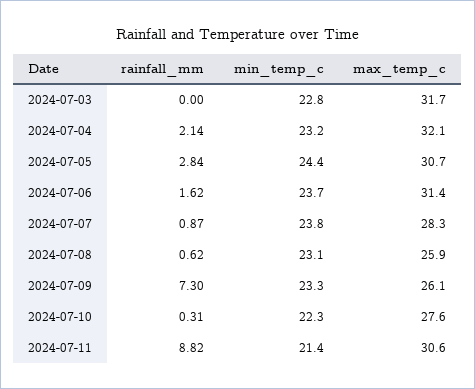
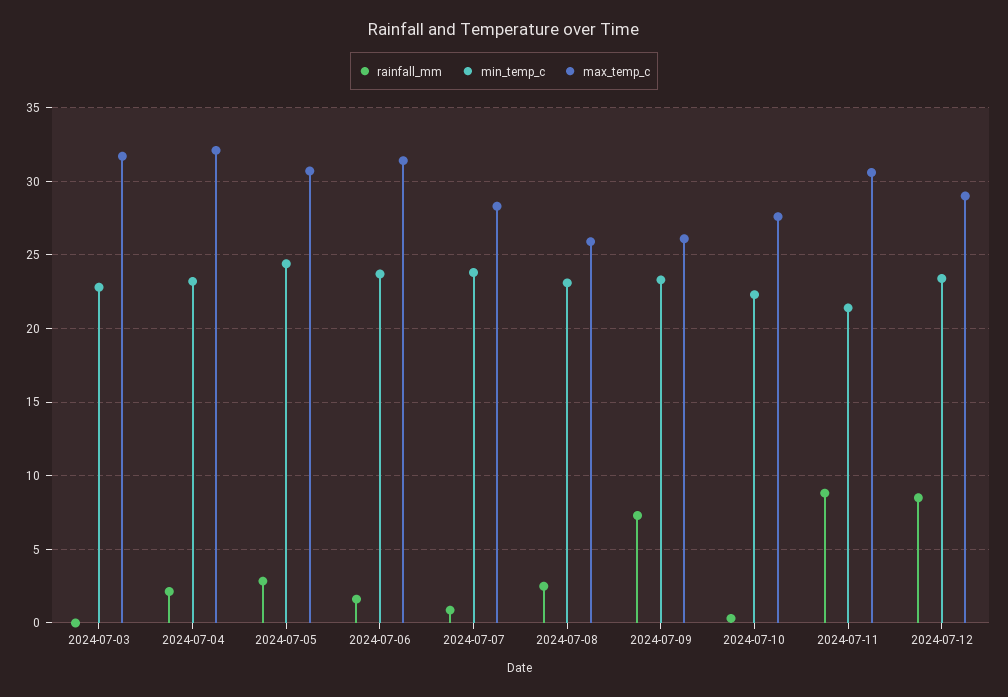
rainfall_mm, 2024-07-08: 0.62 -> 2.5
rainfall_mm, 2024-07-12: none -> 8.5
min_temp_c, 2024-07-12: none -> 23.5
max_temp_c, 2024-07-12: none -> 29

